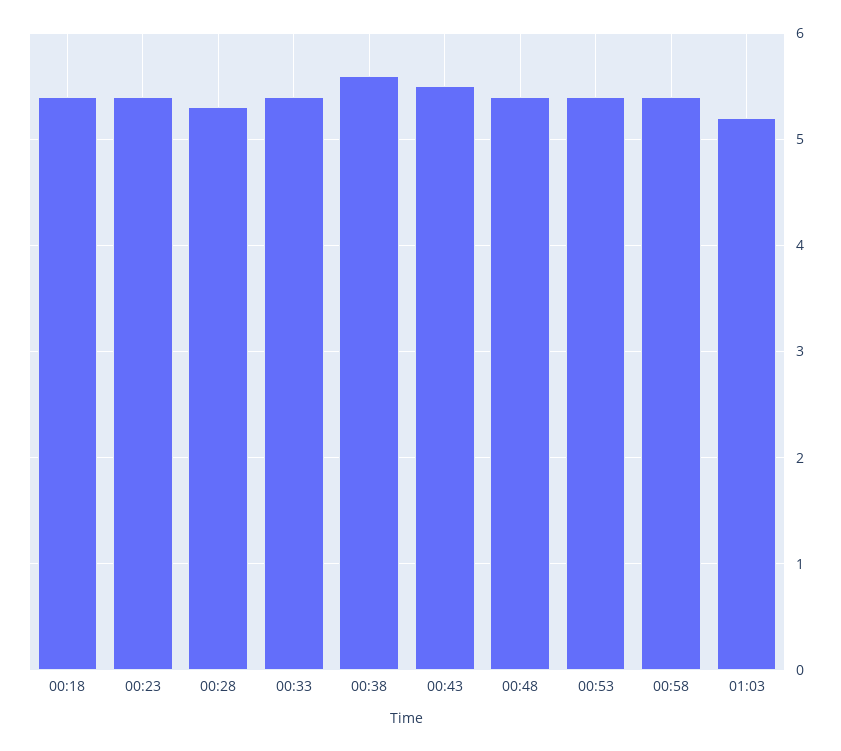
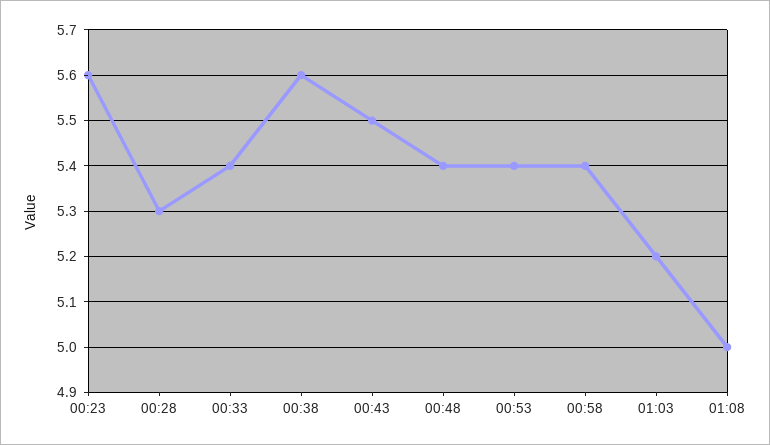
00:18: 5.4 -> none
00:23: 5.4 -> 5.6
01:08: none -> 5

